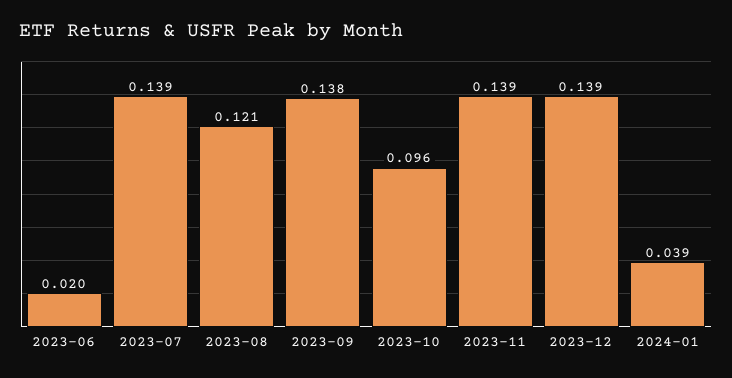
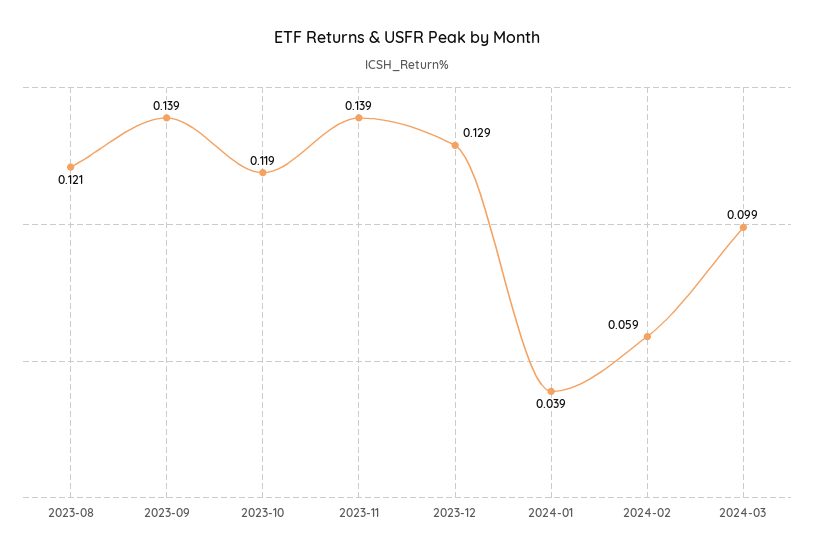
2023-06: 0.02 -> none
2023-07: 0.139 -> none
2023-09: 0.138 -> 0.139
2023-10: 0.096 -> 0.119
2023-12: 0.139 -> 0.129
2024-02: none -> 0.059
2024-03: none -> 0.099

